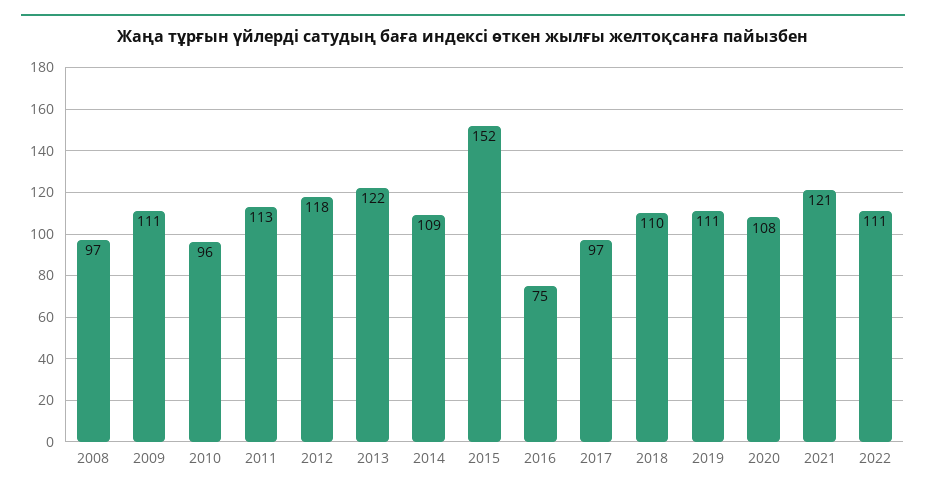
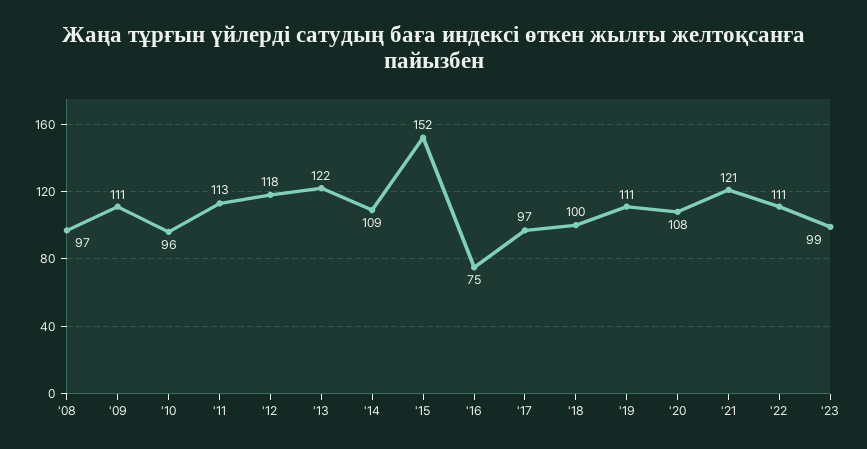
2018: 110 -> 100
'23: none -> 99

